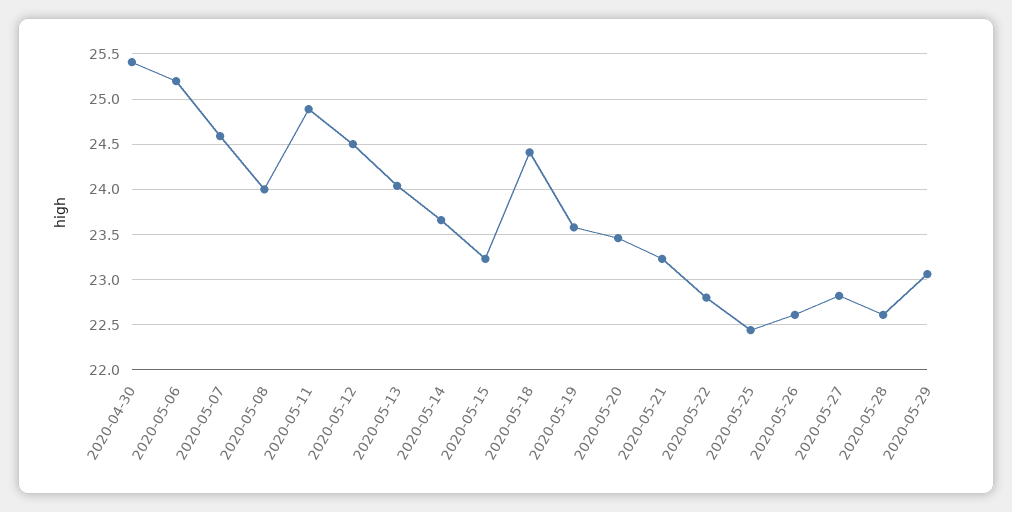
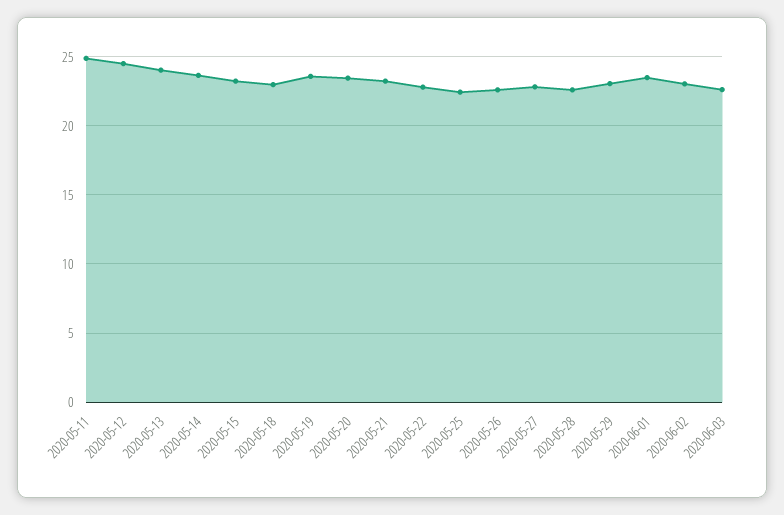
2020-04-30: 25.4 -> none
2020-05-06: 25.2 -> none
2020-05-07: 24.6 -> none
2020-05-08: 24 -> none
2020-05-18: 24.4 -> 23
2020-06-01: none -> 23.5
2020-06-02: none -> 23
2020-06-03: none -> 22.5

